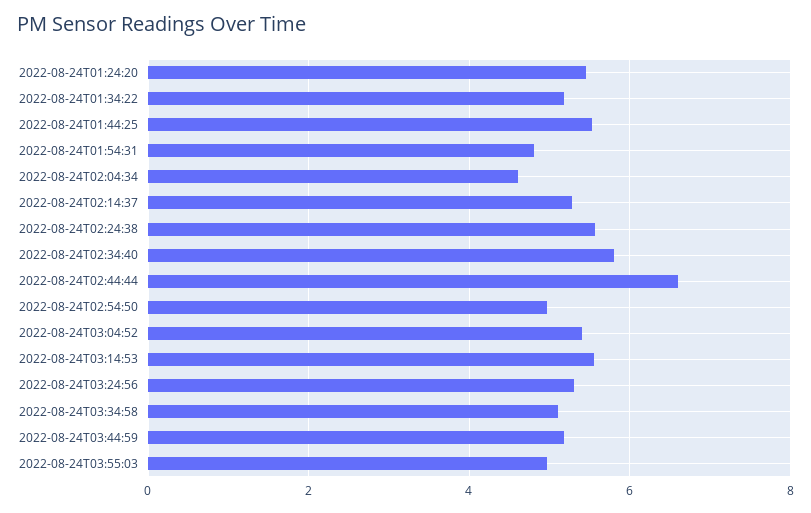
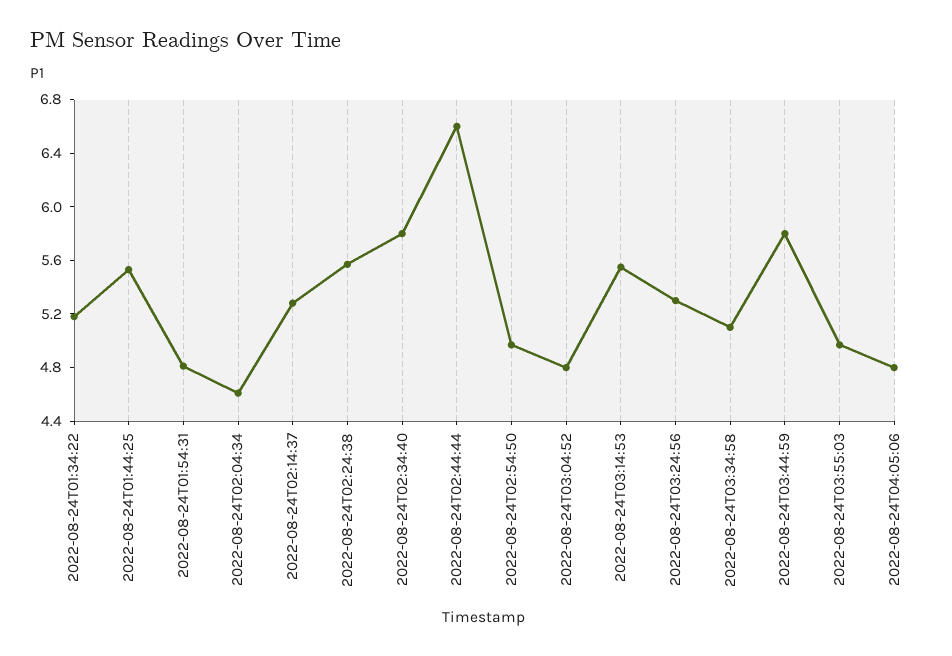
2022-08-24T01:24:20: 5.4 -> none
2022-08-24T03:04:52: 5.4 -> 4.8
2022-08-24T03:44:59: 5.2 -> 5.8
2022-08-24T04:05:06: none -> 4.8

